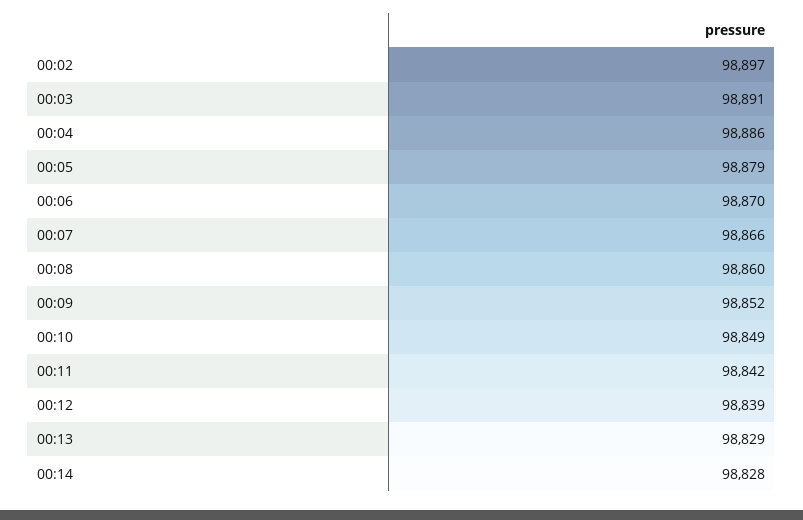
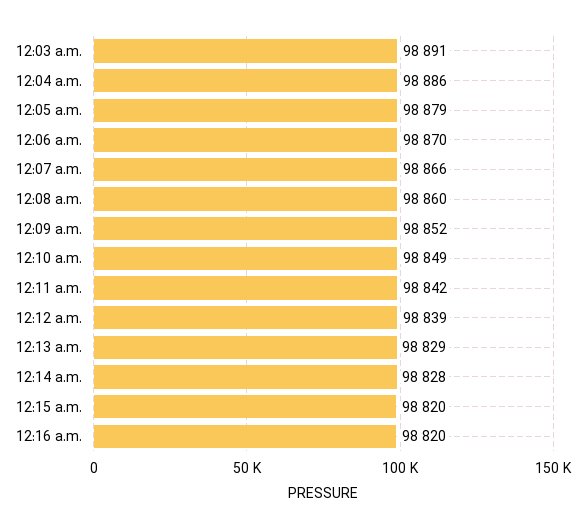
00:02: 98897 -> none
12:15 a.m.: none -> 98820
12:16 a.m.: none -> 98820

